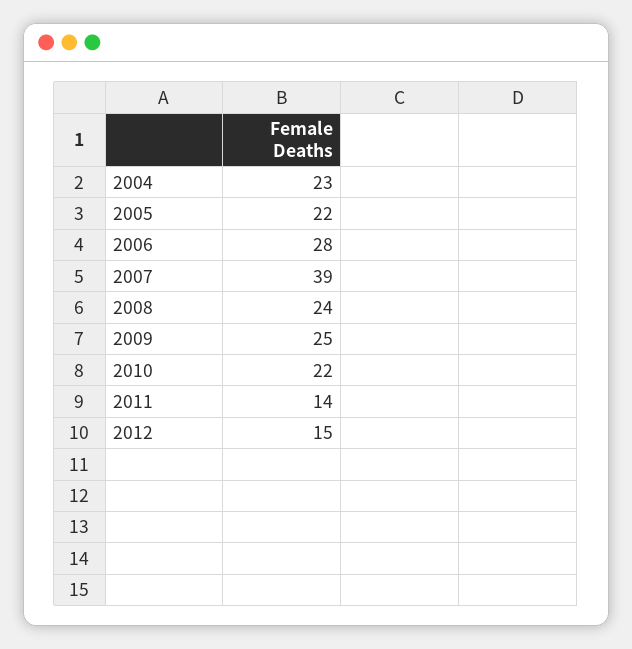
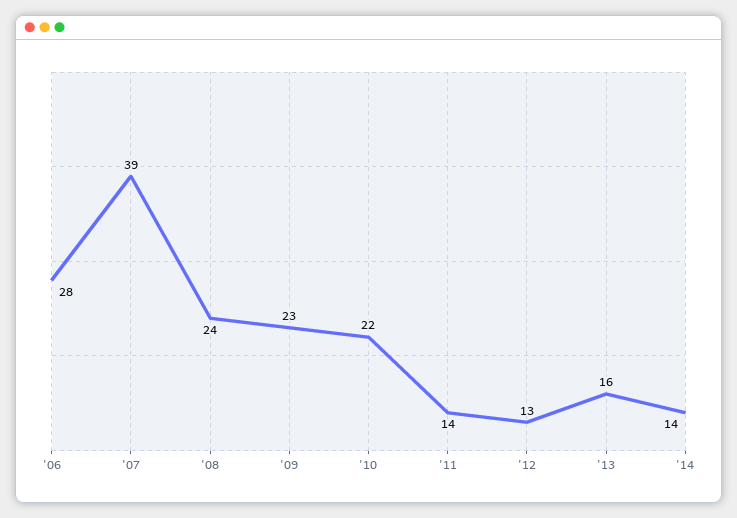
2004: 23 -> none
2005: 22 -> none
2009: 25 -> 23
2012: 15 -> 13
'13: none -> 16
'14: none -> 14

